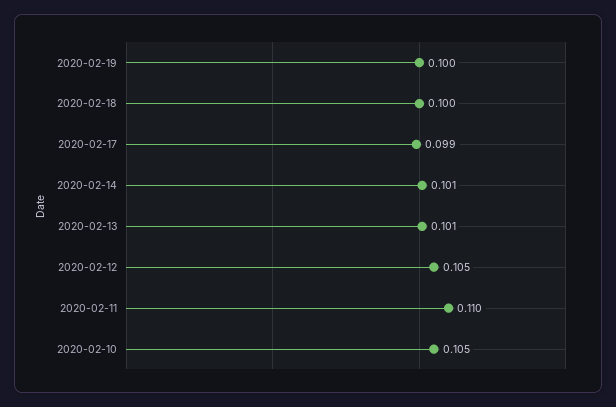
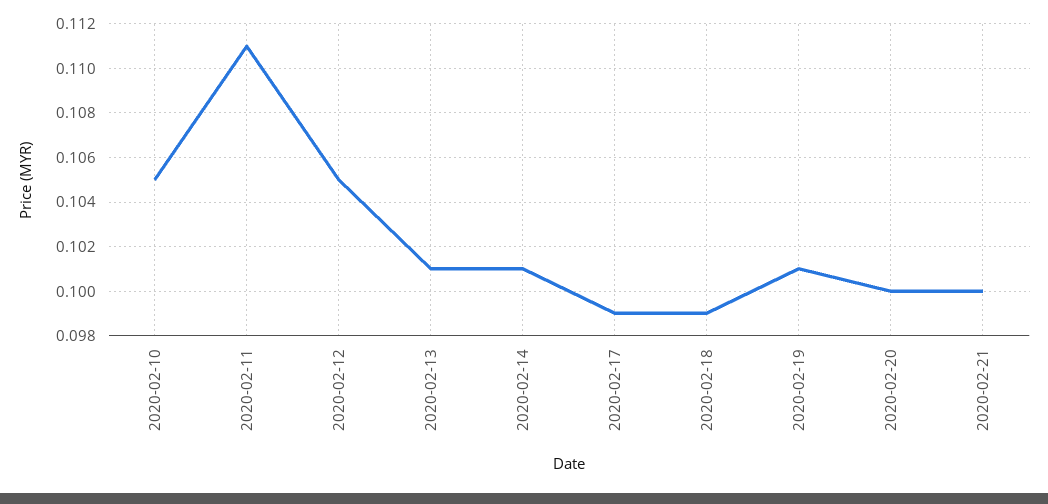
2020-02-19: 0.1 -> 0.101
2020-02-18: 0.1 -> 0.099
2020-02-11: 0.11 -> 0.111
2020-02-20: none -> 0.1
2020-02-21: none -> 0.1

